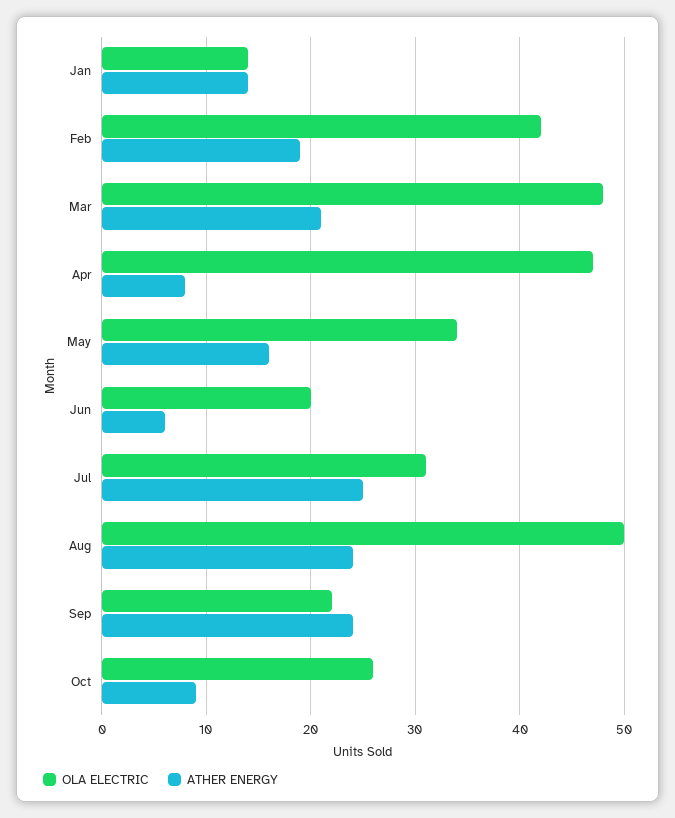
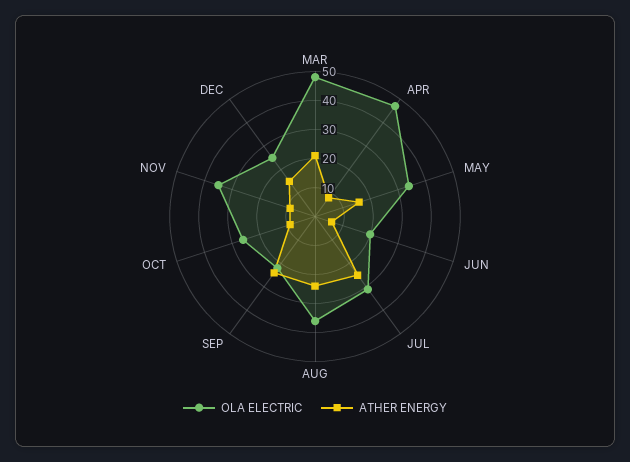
OLA ELECTRIC, Jan: 14 -> none
ATHER ENERGY, Jan: 14 -> none
OLA ELECTRIC, Feb: 42 -> none
ATHER ENERGY, Feb: 19 -> none
OLA ELECTRIC, Aug: 50 -> 35
OLA ELECTRIC, NOV: none -> 35
ATHER ENERGY, NOV: none -> 10
OLA ELECTRIC, DEC: none -> 25
ATHER ENERGY, DEC: none -> 15

